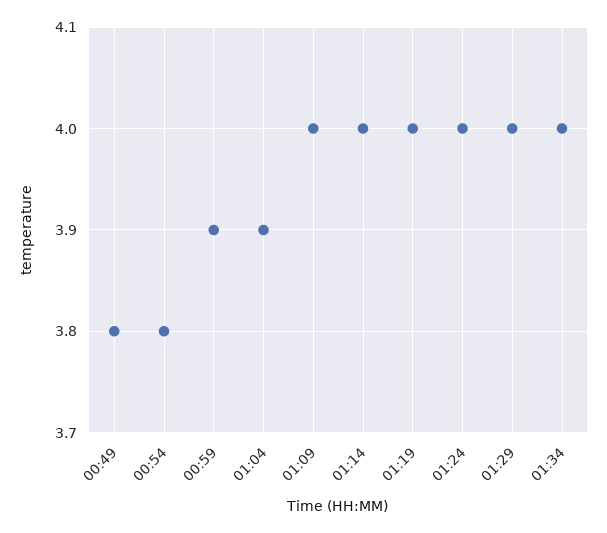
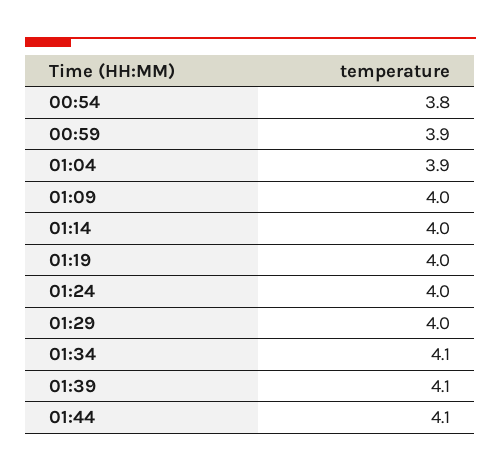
00:49: 3.8 -> none
01:34: 4 -> 4.1
01:39: none -> 4.1
01:44: none -> 4.1

